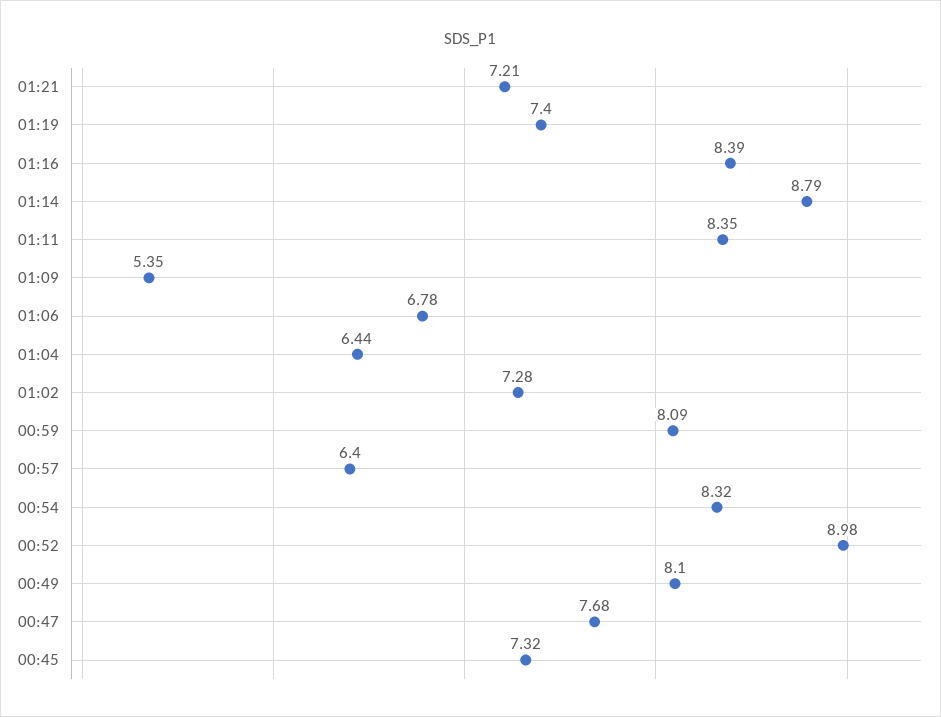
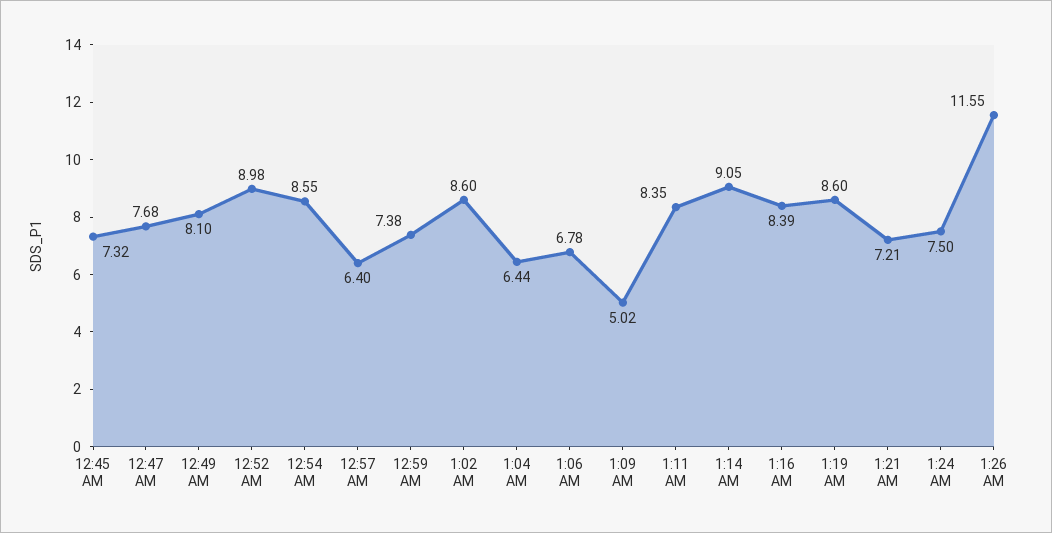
01:19: 7.4 -> 8.6
01:14: 8.79 -> 9.05
01:09: 5.35 -> 5.02
01:02: 7.28 -> 8.6
00:59: 8.09 -> 7.38
00:54: 8.32 -> 8.55
1:24 AM: none -> 7.5
1:26 AM: none -> 11.55

